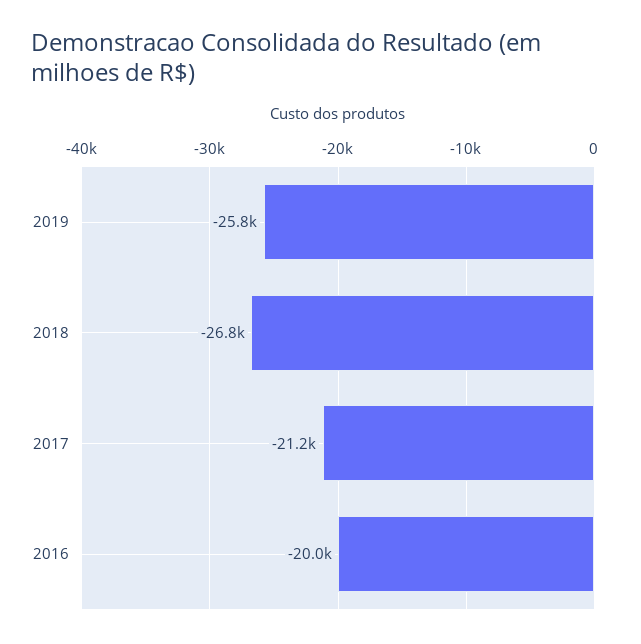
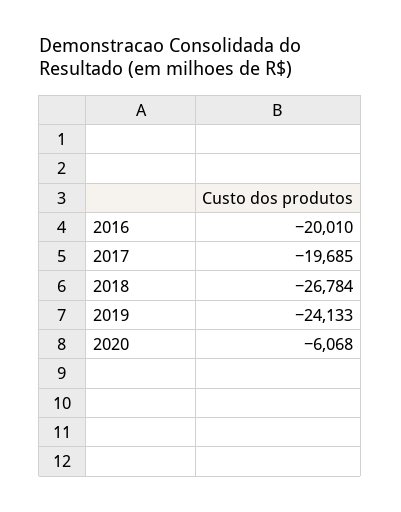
2019: -25800 -> -24133
2017: -21200 -> -19685
2020: none -> -6068

